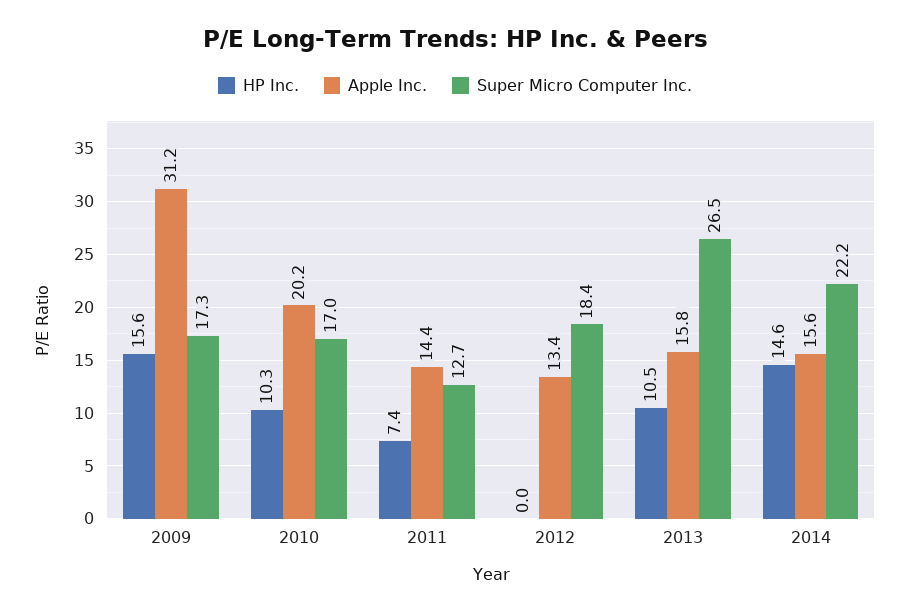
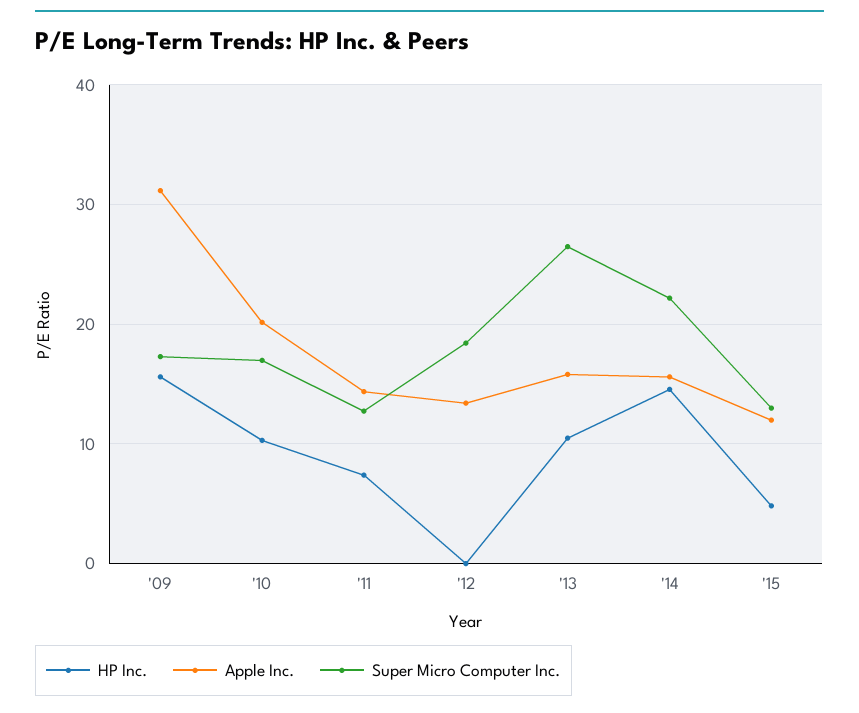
HP Inc., '15: none -> 5
Apple Inc., '15: none -> 12
Super Micro Computer Inc., '15: none -> 13

